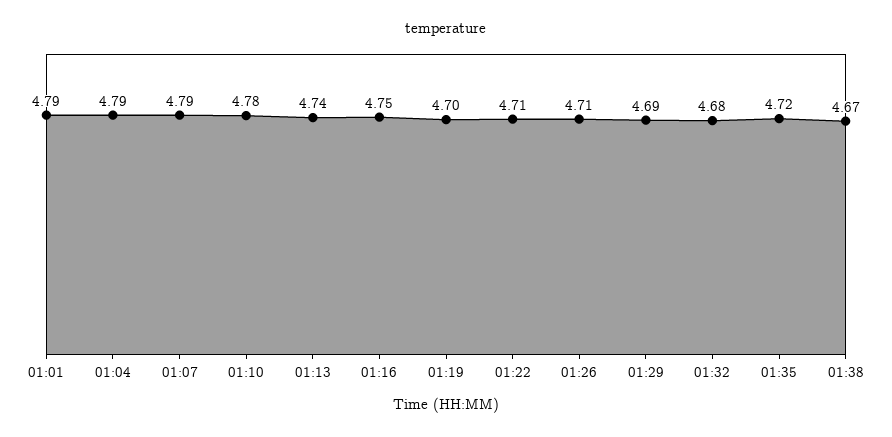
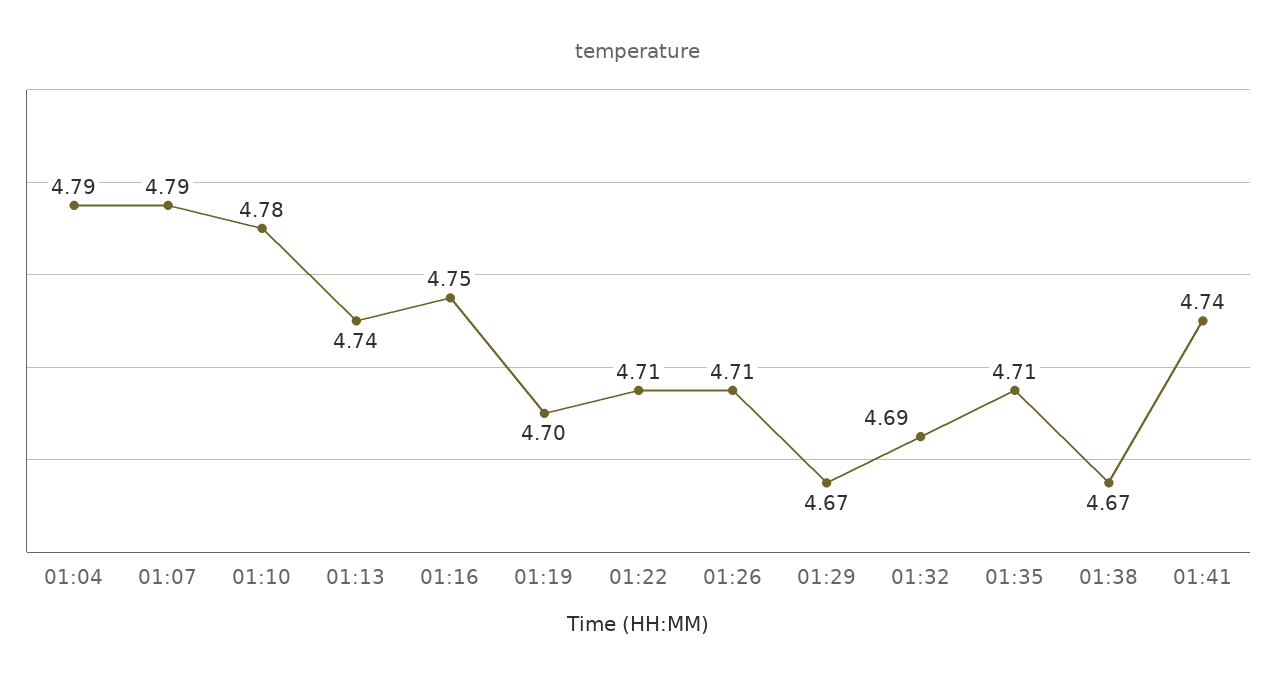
01:01: 4.79 -> none
01:29: 4.69 -> 4.67
01:32: 4.68 -> 4.69
01:35: 4.72 -> 4.71
01:41: none -> 4.74

